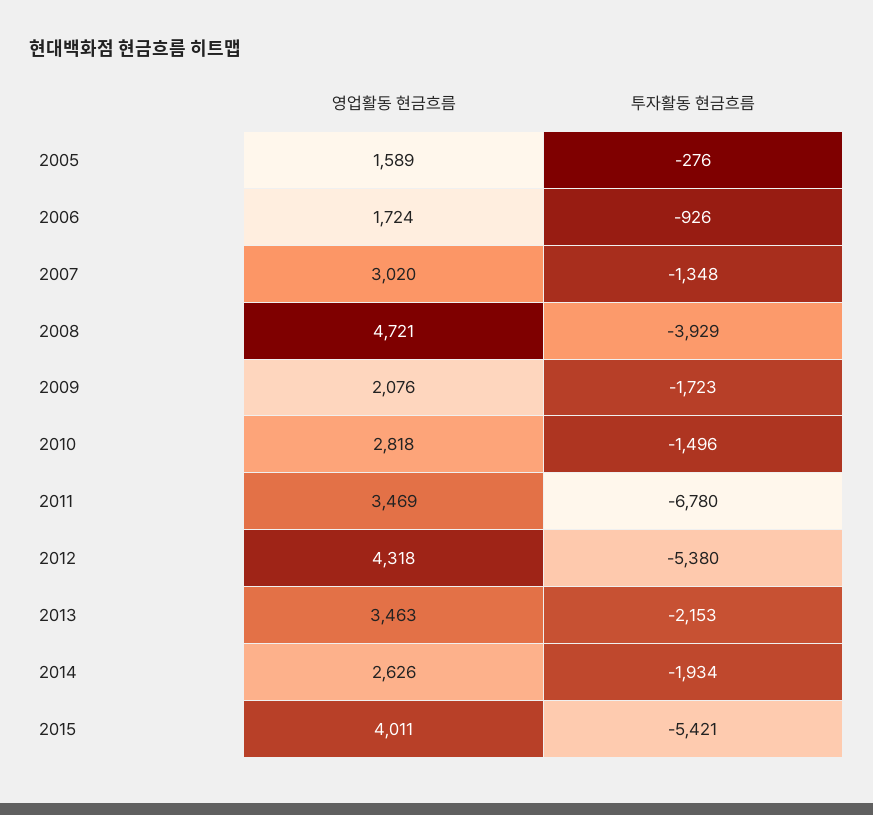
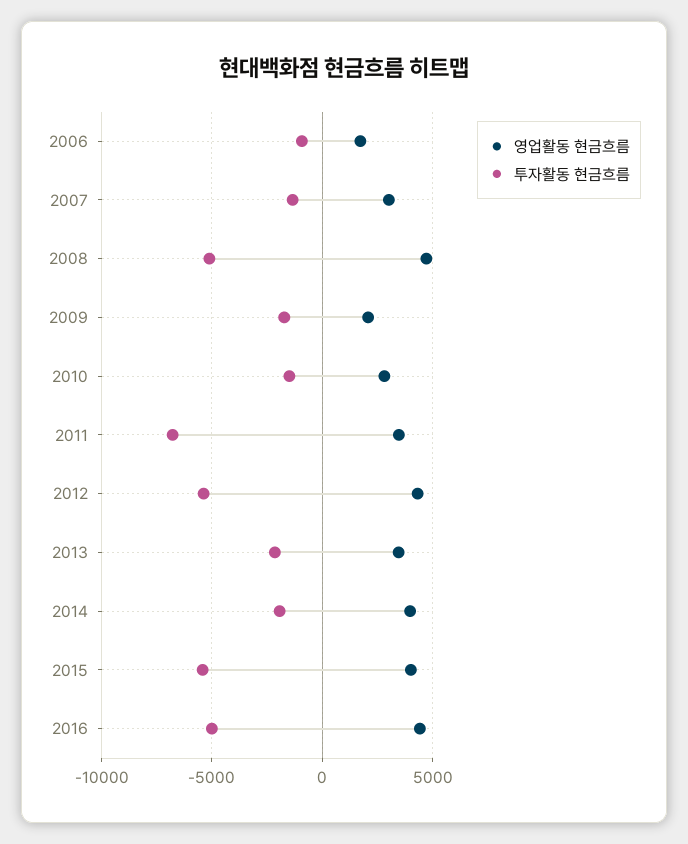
영업활동 현금흐름, 2005: 1589 -> none
투자활동 현금흐름, 2005: -276 -> none
투자활동 현금흐름, 2008: -3929 -> -5000
영업활동 현금흐름, 2014: 2626 -> 4000
영업활동 현금흐름, 2016: none -> 4500
투자활동 현금흐름, 2016: none -> -5000

